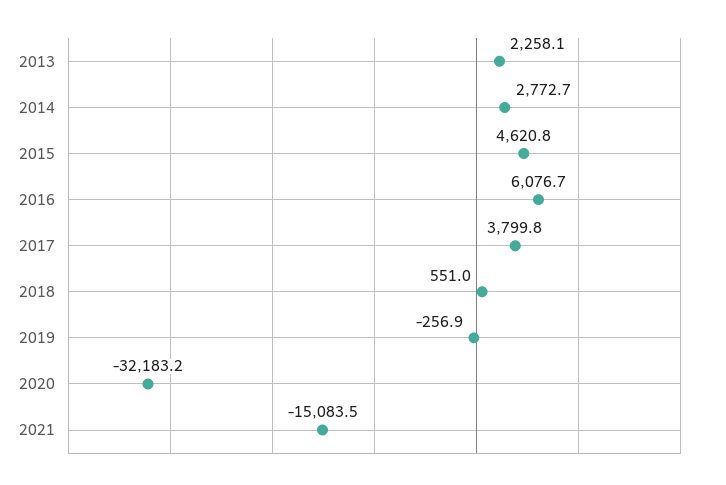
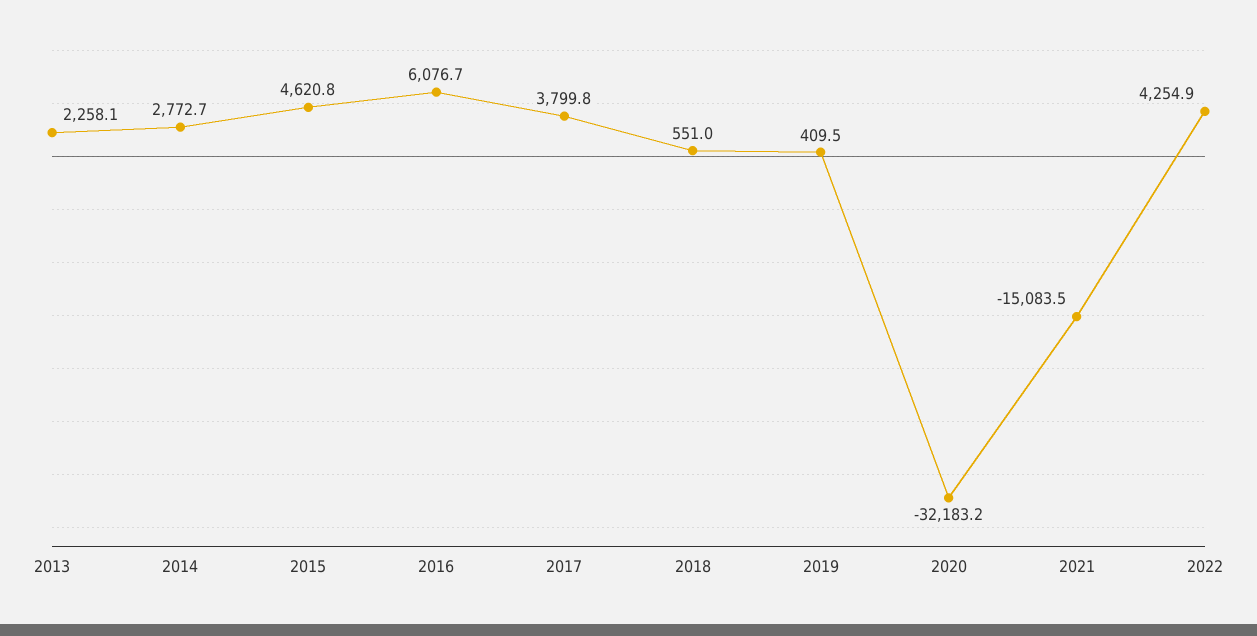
2019: -256.9 -> 409.5
2022: none -> 4254.9

